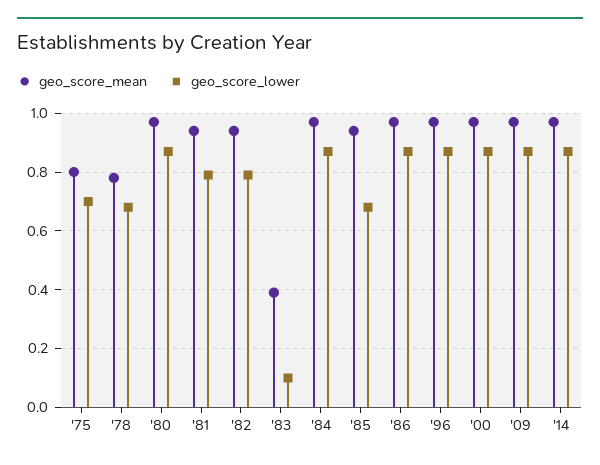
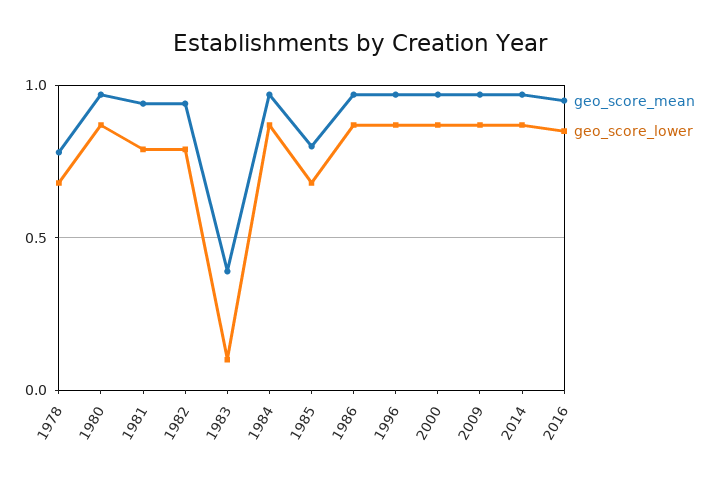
geo_score_mean, '75: 0.8 -> none
geo_score_lower, '75: 0.7 -> none
geo_score_mean, '85: 0.95 -> 0.8
geo_score_mean, 2016: none -> 0.95
geo_score_lower, 2016: none -> 0.85

